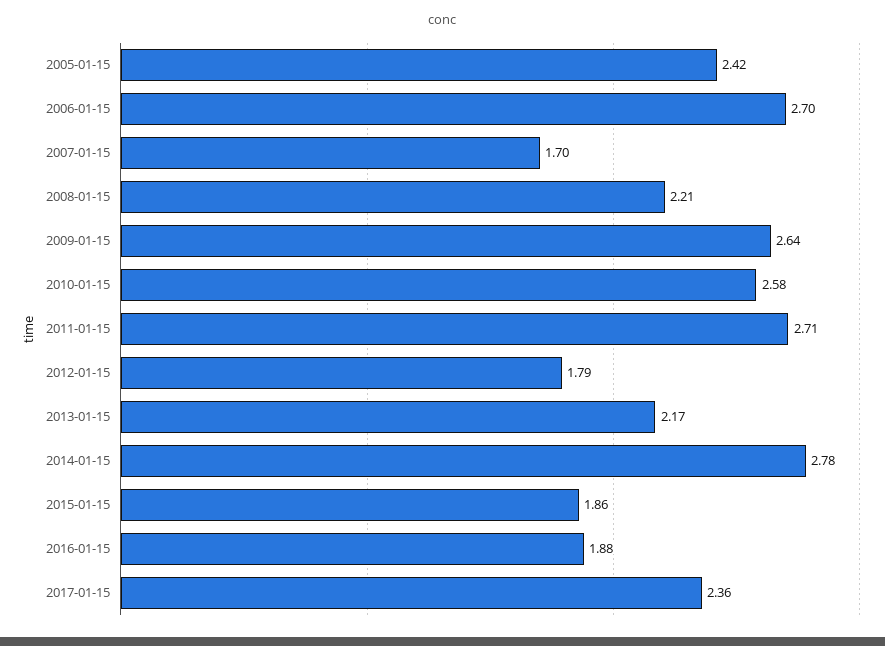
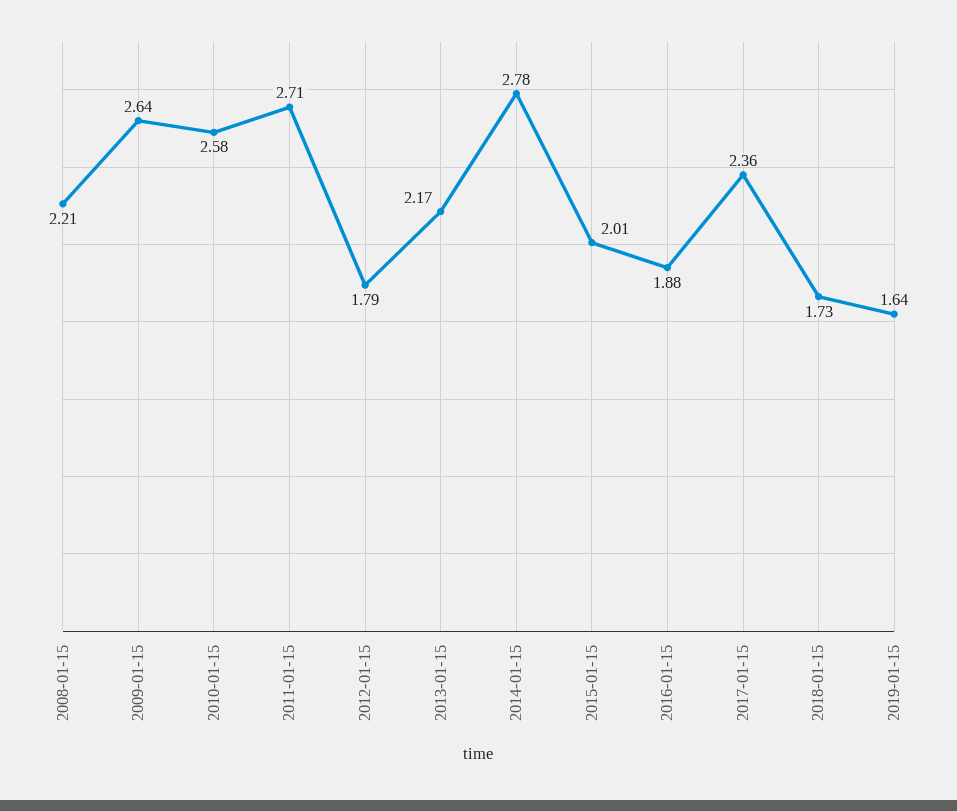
2005-01-15: 2.42 -> none
2006-01-15: 2.7 -> none
2007-01-15: 1.7 -> none
2015-01-15: 1.86 -> 2.01
2018-01-15: none -> 1.73
2019-01-15: none -> 1.64

